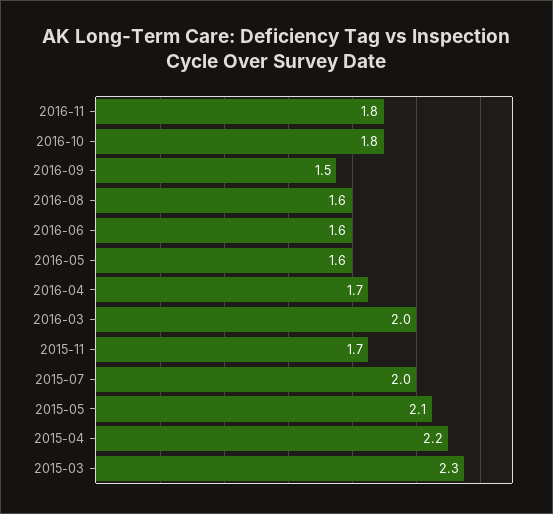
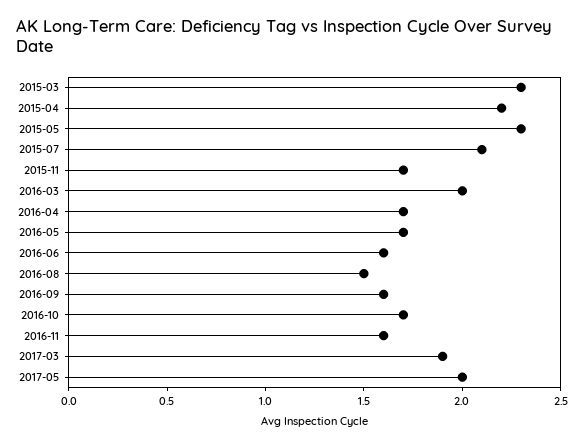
2016-11: 1.8 -> 1.6
2016-10: 1.8 -> 1.7
2016-09: 1.5 -> 1.6
2016-08: 1.6 -> 1.5
2016-05: 1.6 -> 1.7
2015-07: 2 -> 2.1
2015-05: 2.1 -> 2.3
2017-03: none -> 1.9
2017-05: none -> 2

